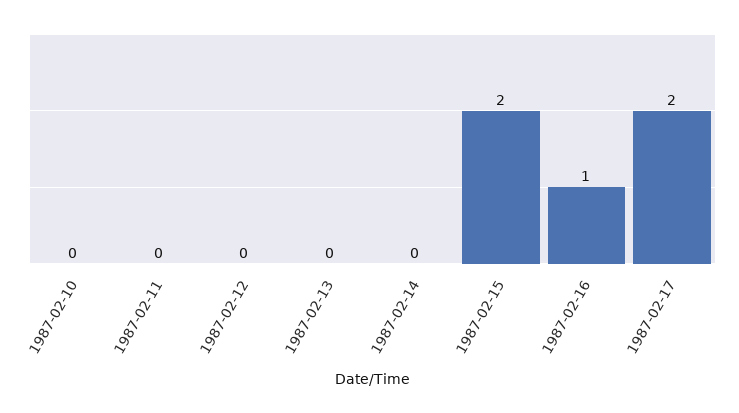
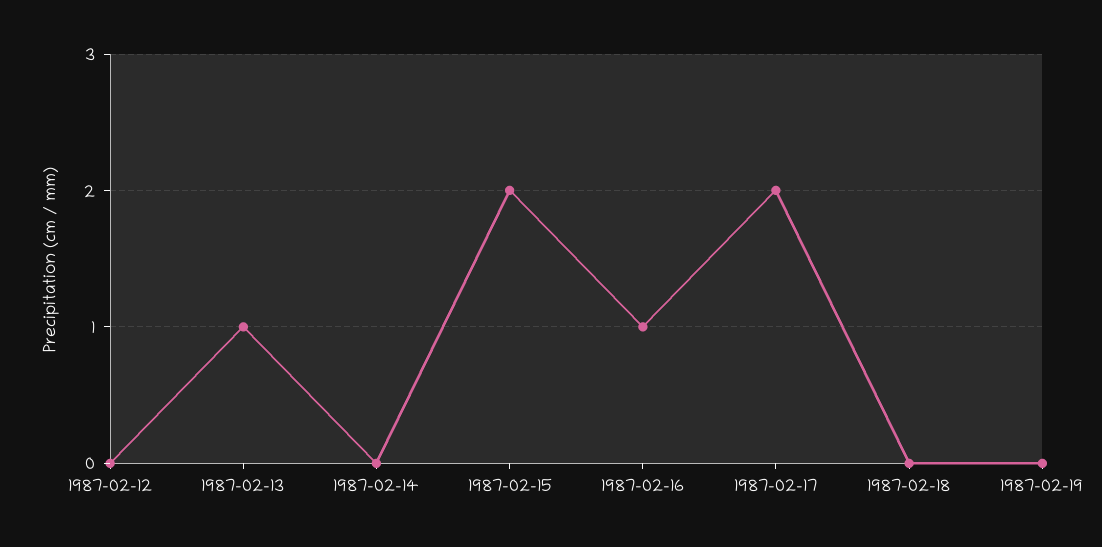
1987-02-10: 0 -> none
1987-02-11: 0 -> none
1987-02-13: 0 -> 1
1987-02-18: none -> 0
1987-02-19: none -> 0

